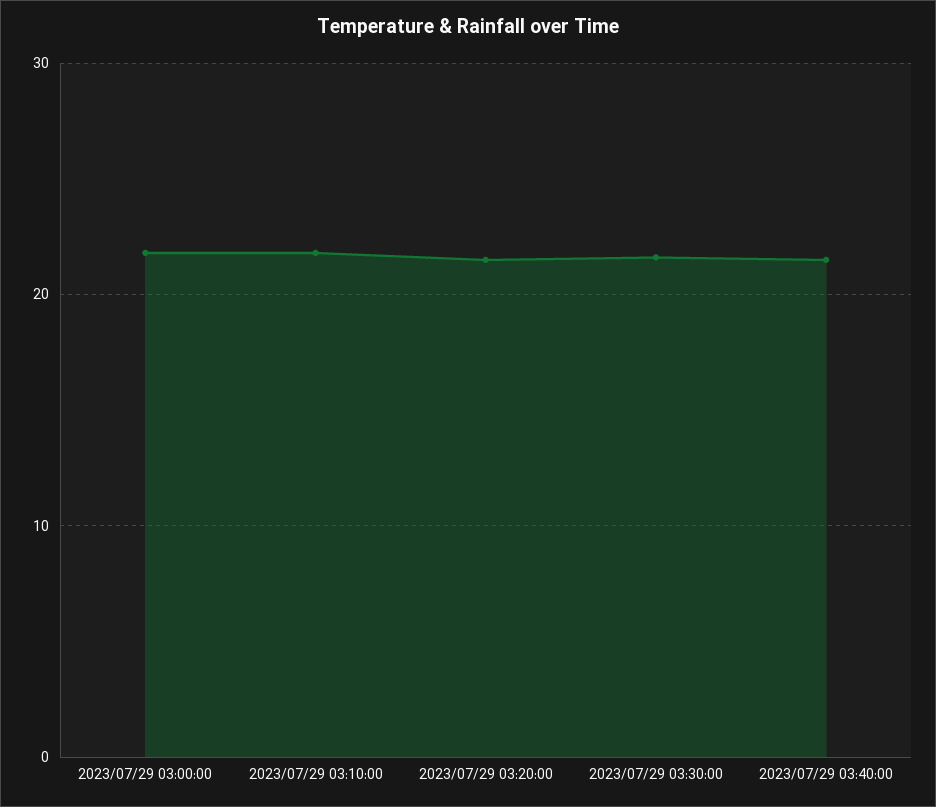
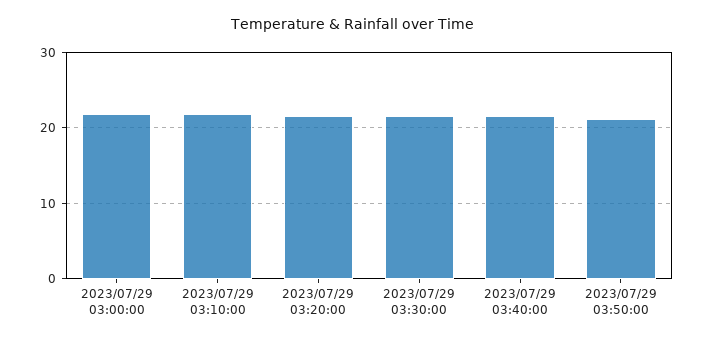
2023/07/29 03:50:00: none -> 21

